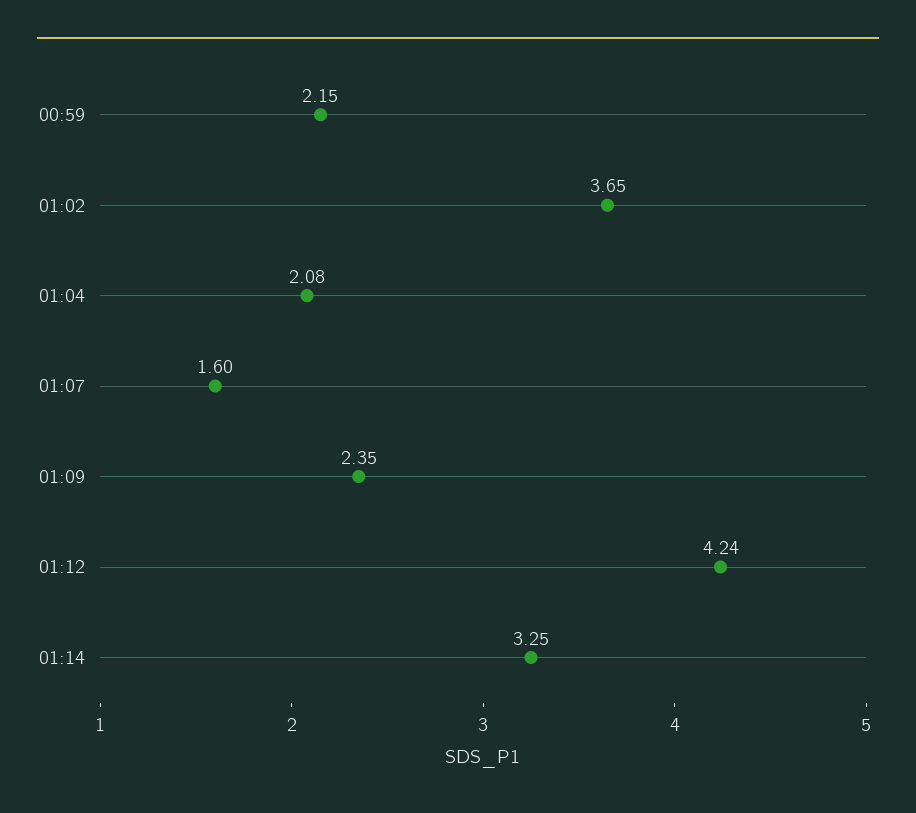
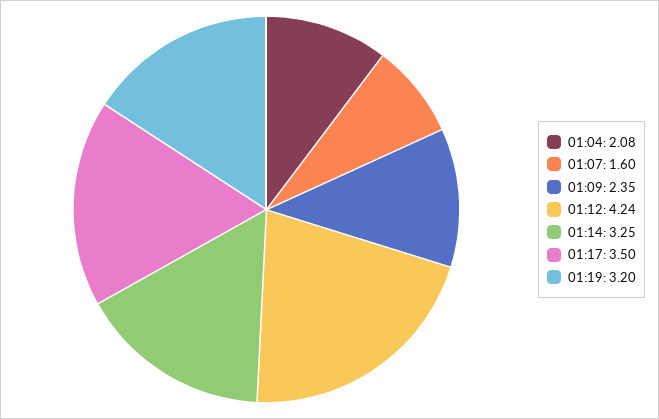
00:59: 2.15 -> none
01:02: 3.65 -> none
01:17: none -> 3.5
01:19: none -> 3.2

